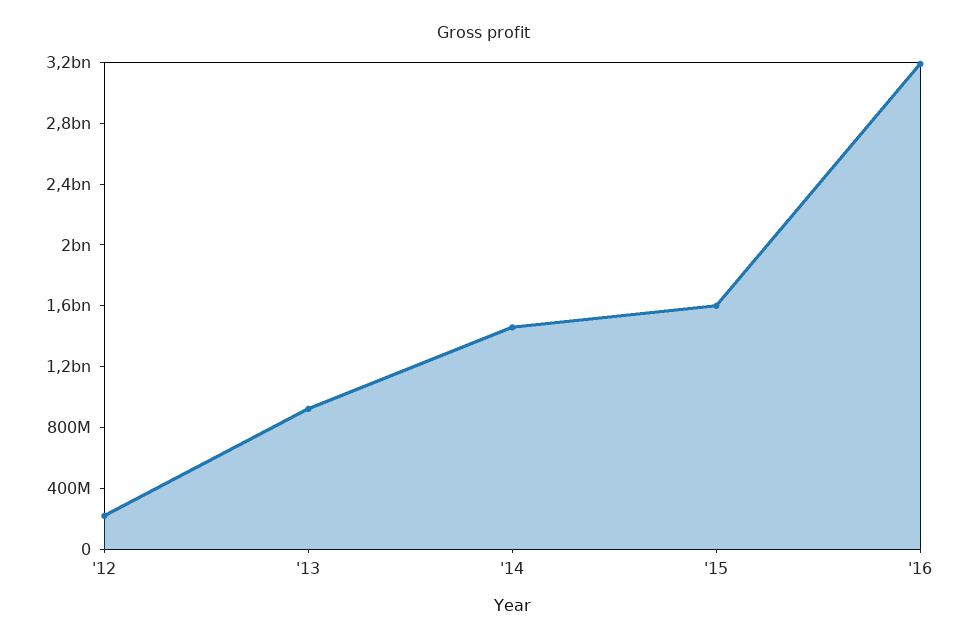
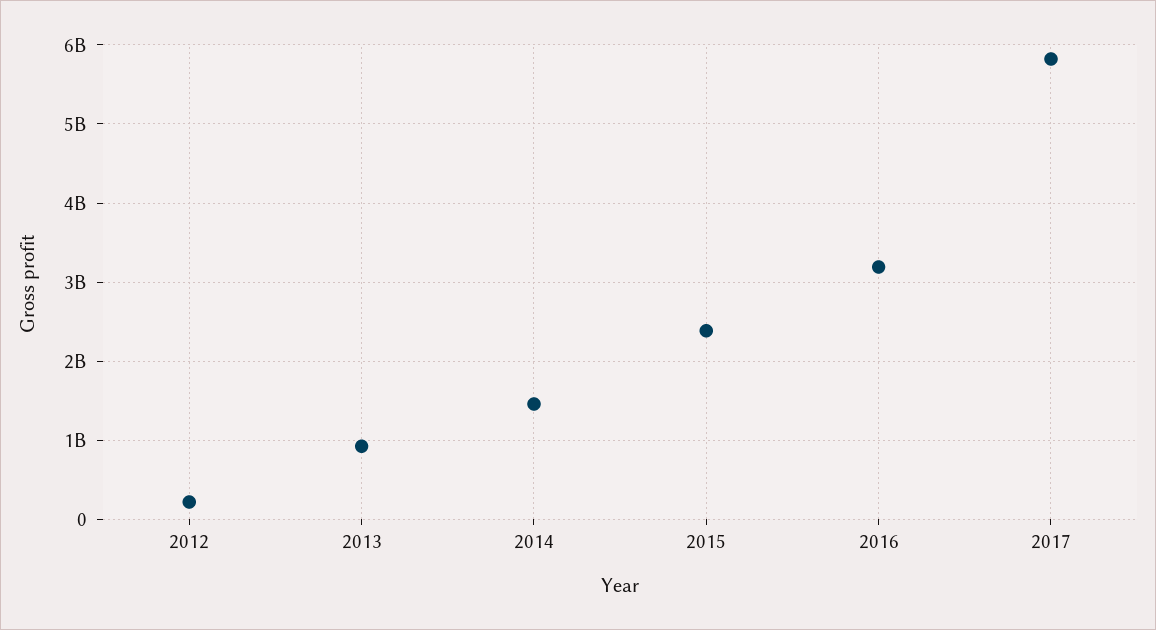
'15: 1600000000 -> 2400000000
2017: none -> 5800000000

